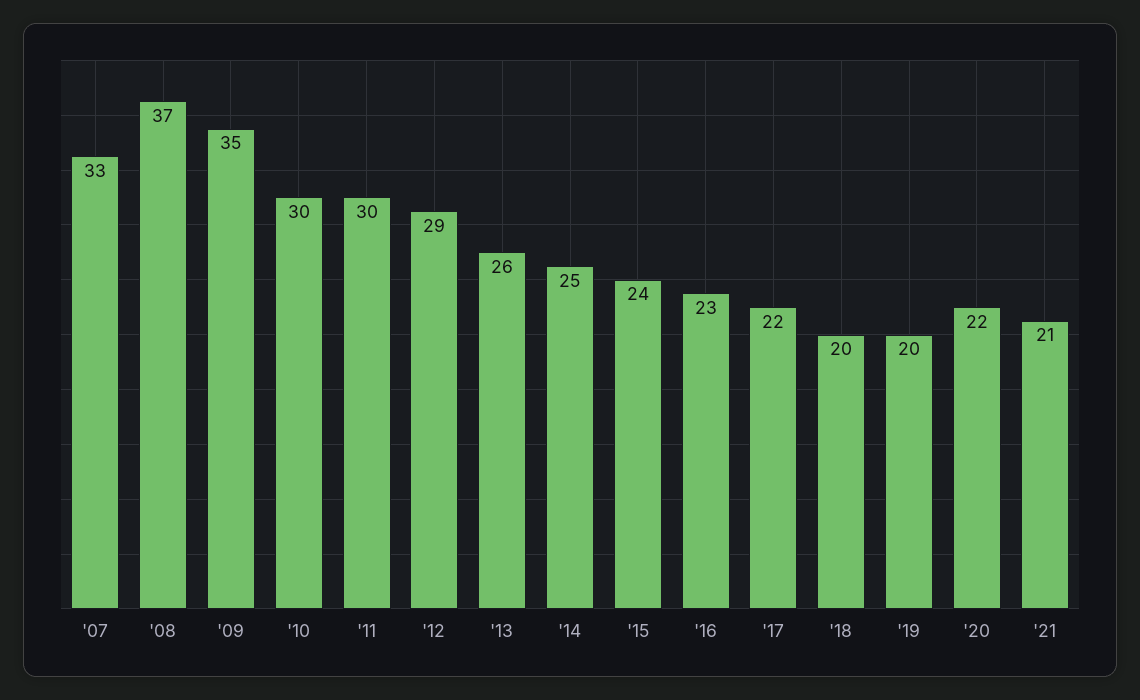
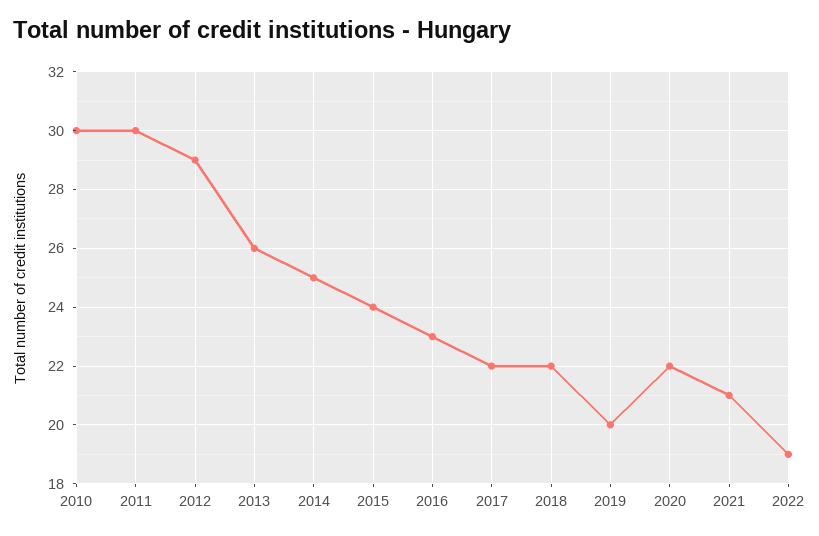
'07: 33 -> none
'08: 37 -> none
'09: 35 -> none
'18: 20 -> 22
2022: none -> 19

